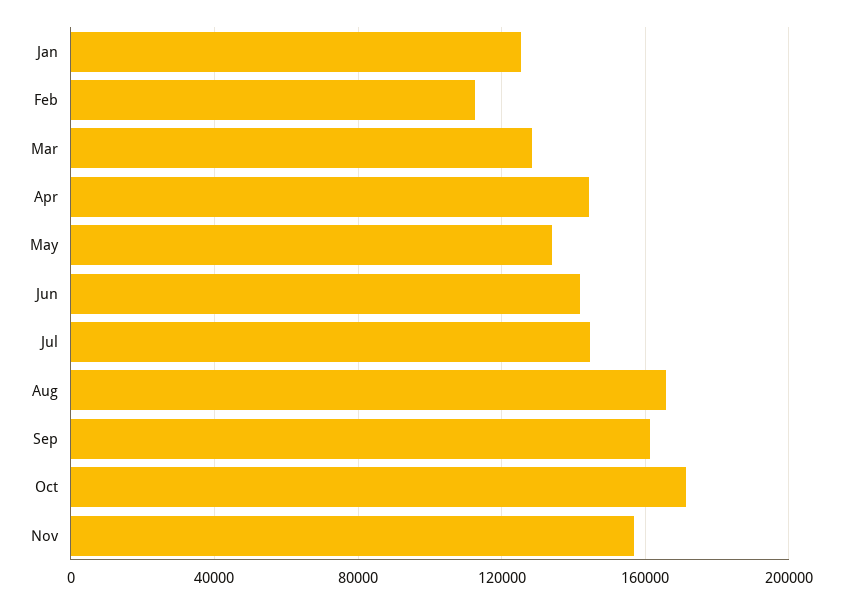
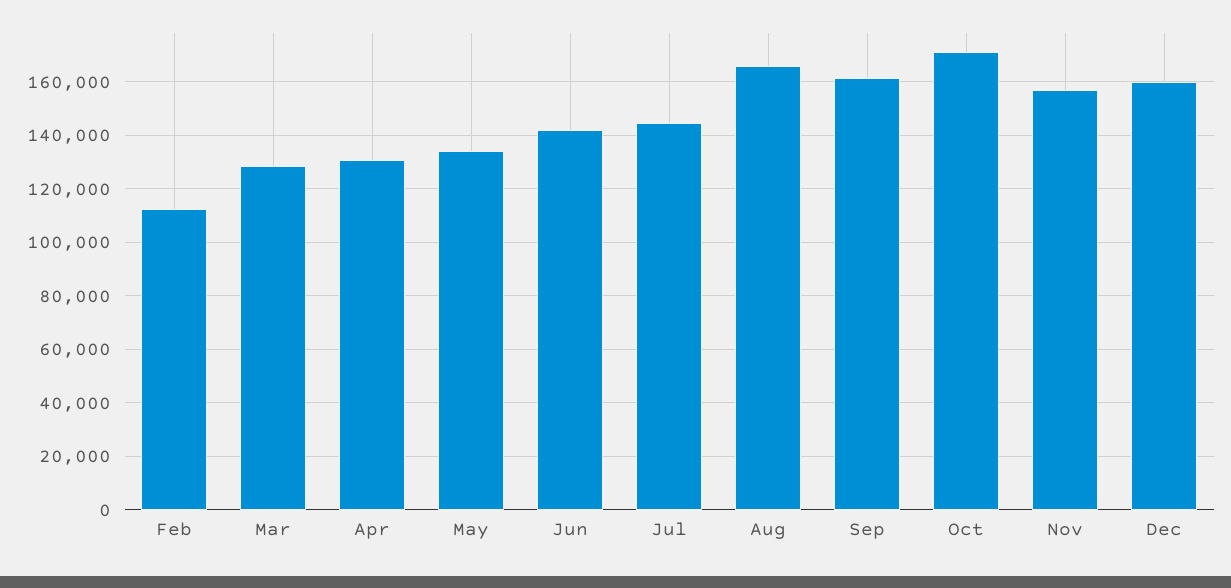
Jan: 125000 -> none
Apr: 145000 -> 130000
Dec: none -> 160000

